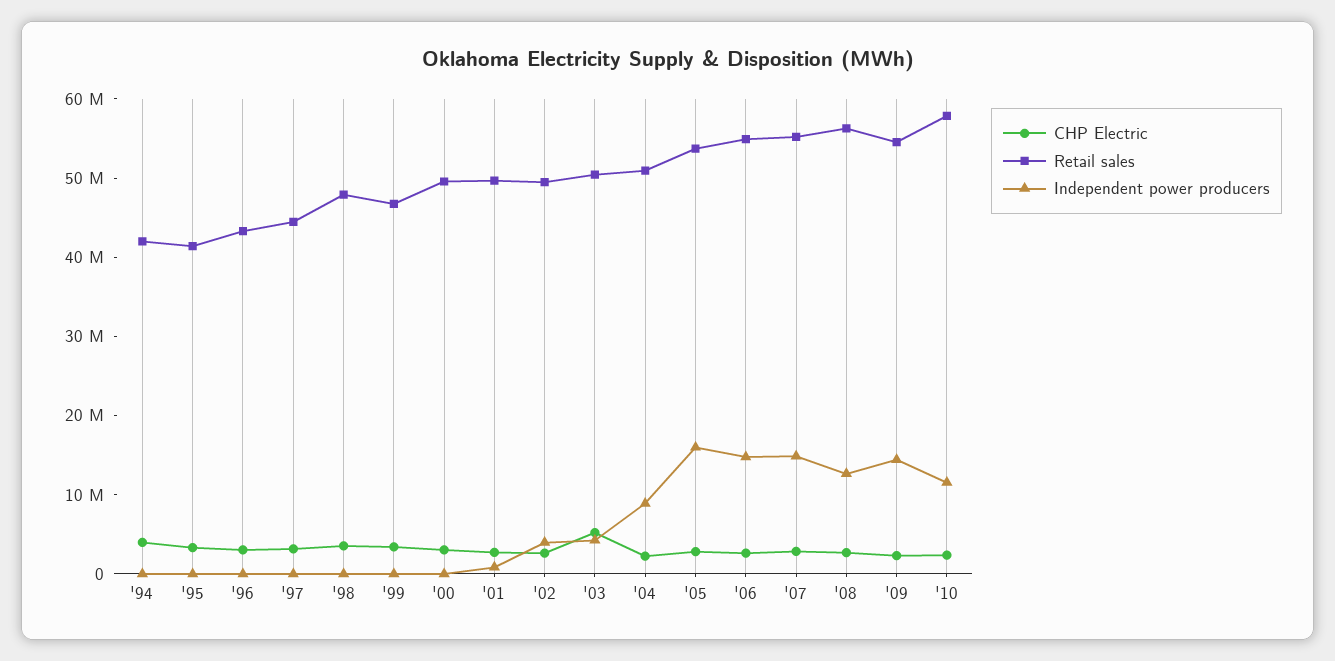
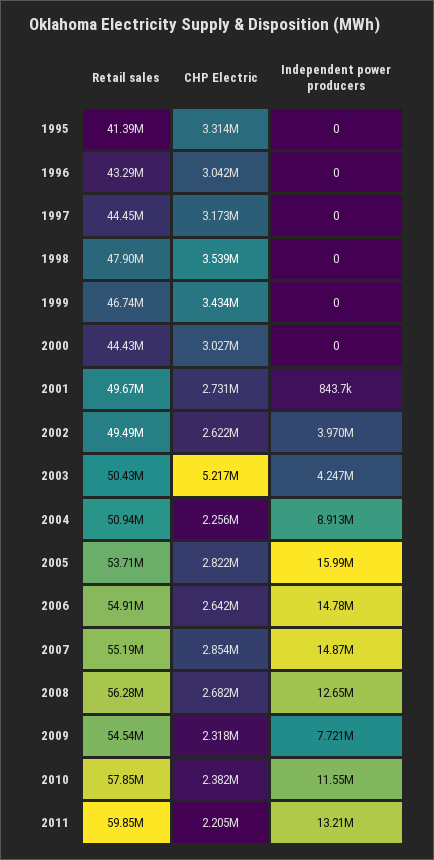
CHP Electric, '94: 4000000 -> none
Retail sales, '94: 42000000 -> none
Independent power producers, '94: 0 -> none
Retail sales, '00: 50000000 -> 44430000
Independent power producers, '09: 14000000 -> 7721000
Retail sales, 2011: none -> 59850000
CHP Electric, 2011: none -> 2205000
Independent power producers, 2011: none -> 13210000

